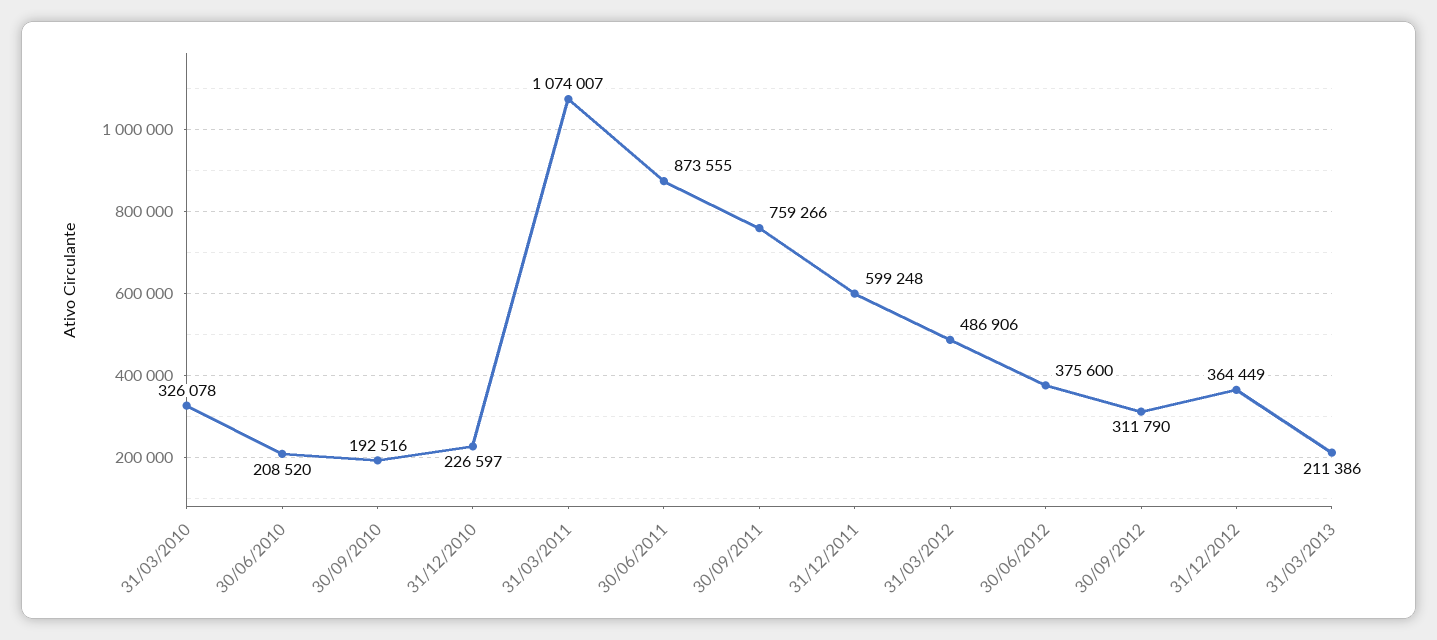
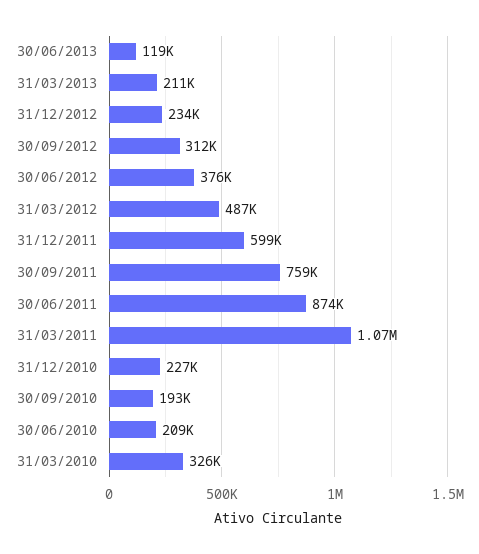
31/12/2012: 364449 -> 234000
30/06/2013: none -> 119000

